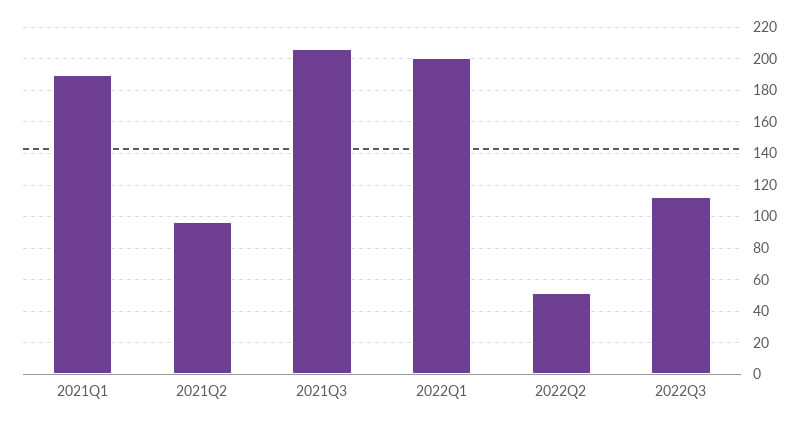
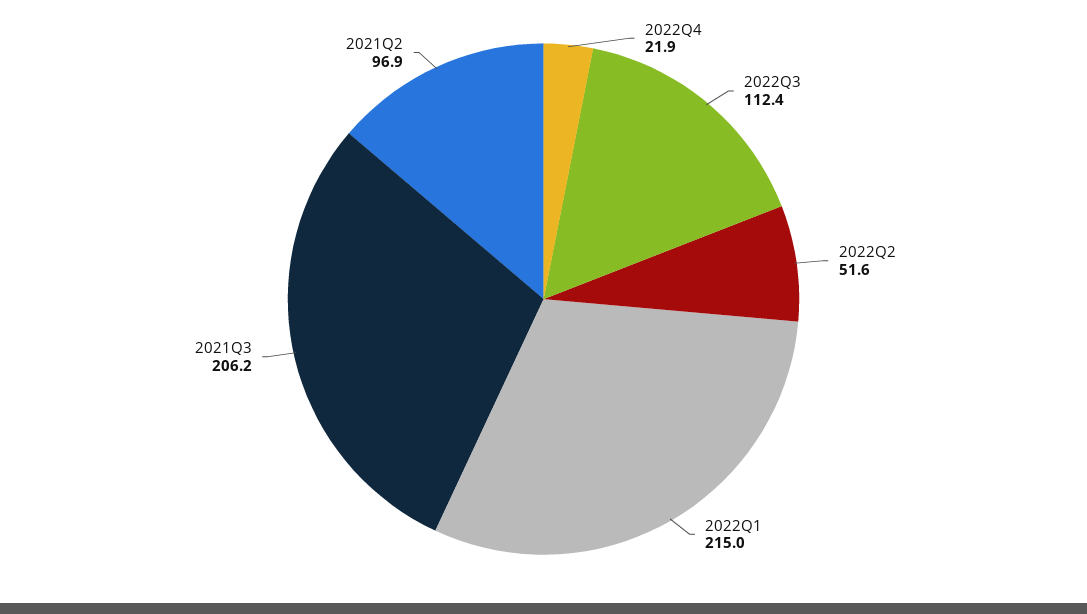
2021Q1: 190 -> none
2022Q1: 200 -> 215
2022Q4: none -> 21.9

